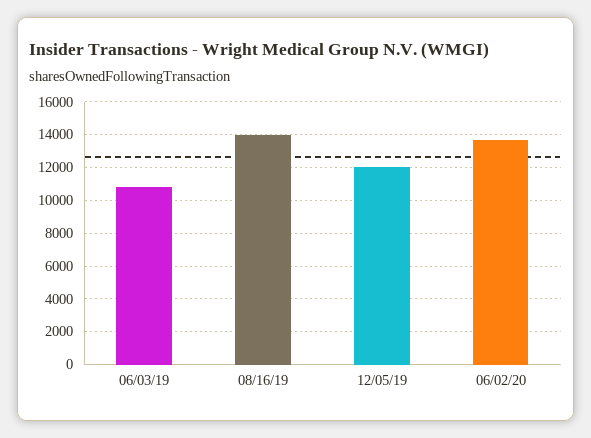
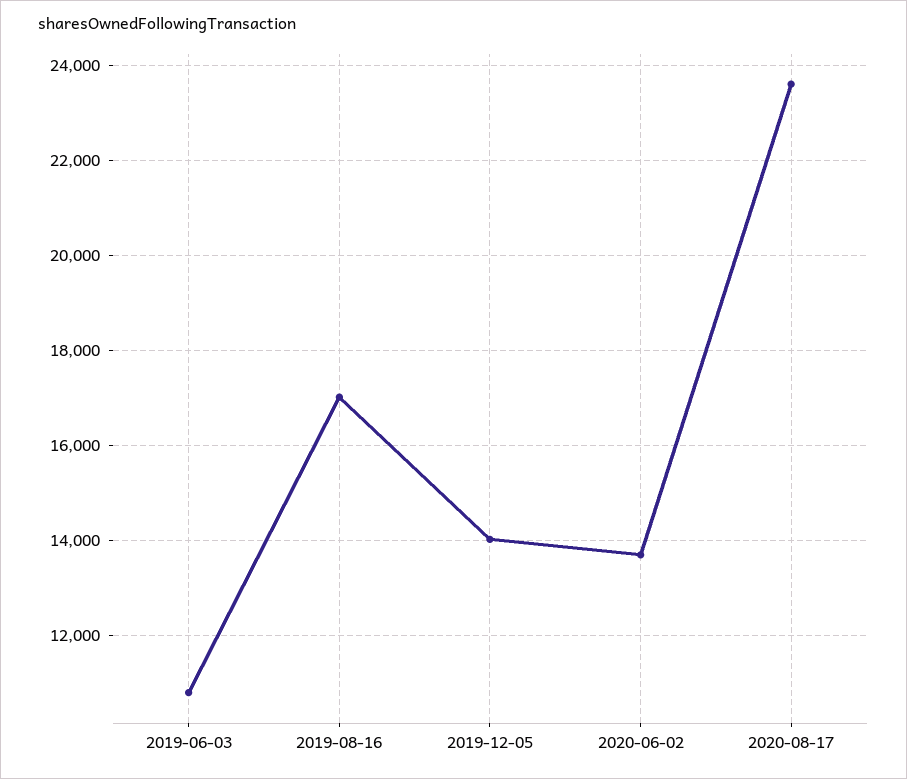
08/16/19: 14000 -> 17000
12/05/19: 12000 -> 14000
2020-08-17: none -> 23600

